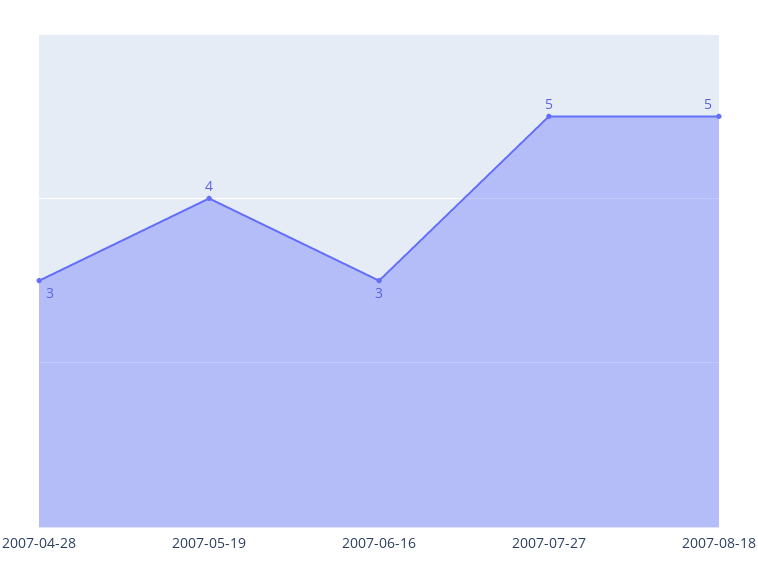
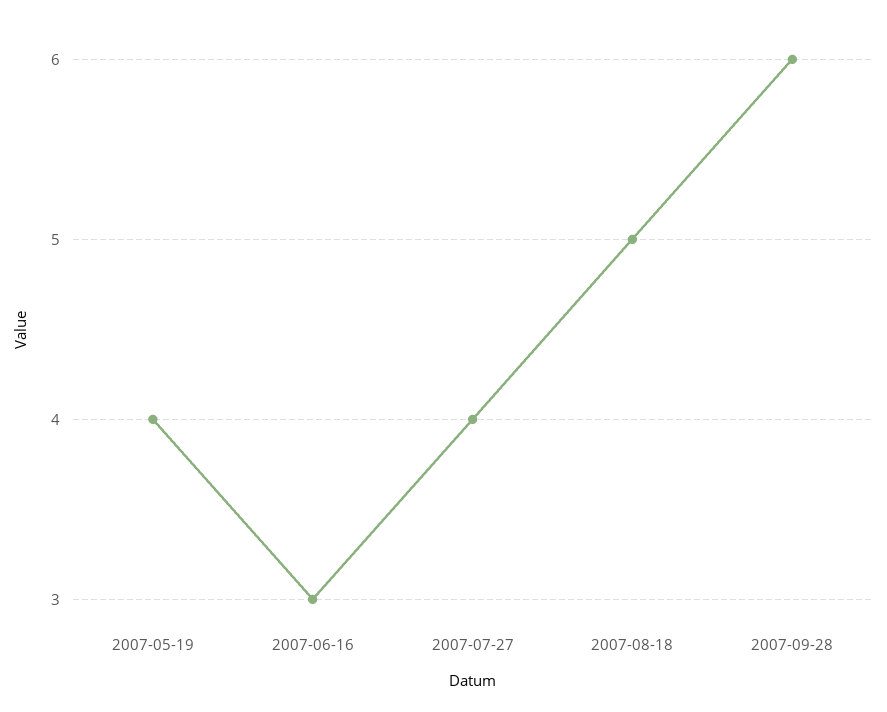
2007-04-28: 3 -> none
2007-07-27: 5 -> 4
2007-09-28: none -> 6

